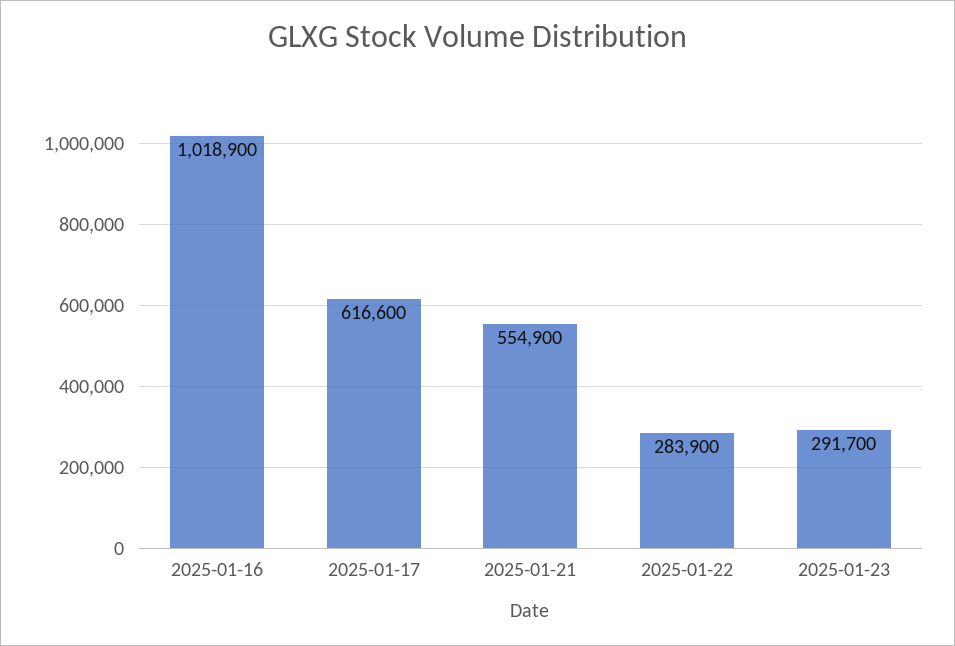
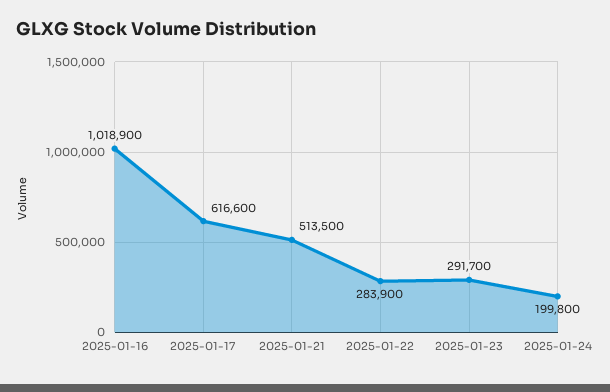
2025-01-21: 554900 -> 513500
2025-01-24: none -> 199800

